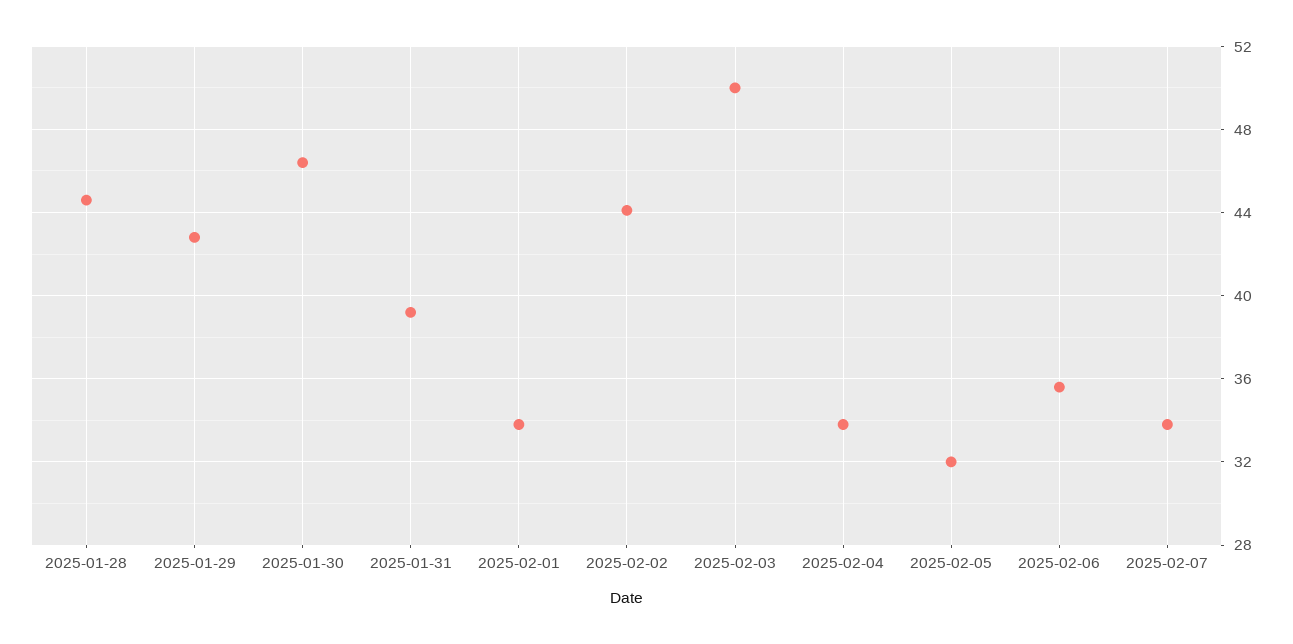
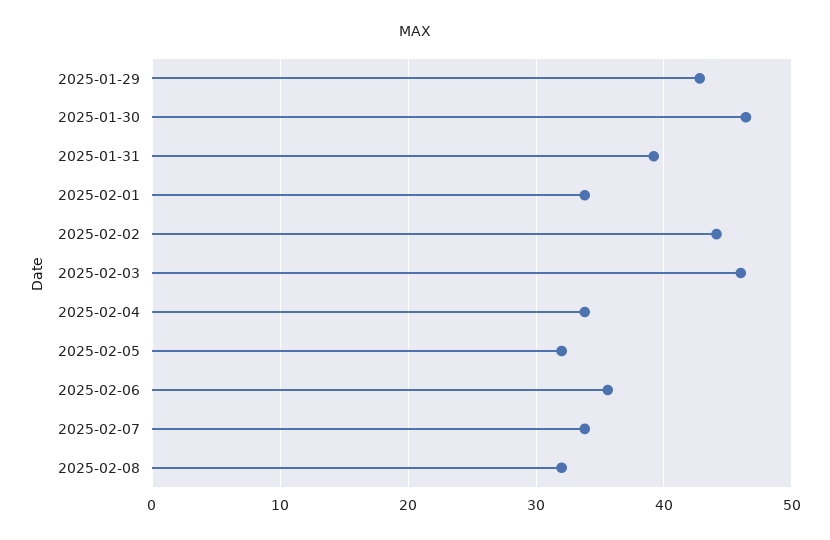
2025-01-28: 44.5 -> none
2025-02-03: 50 -> 46
2025-02-08: none -> 32

